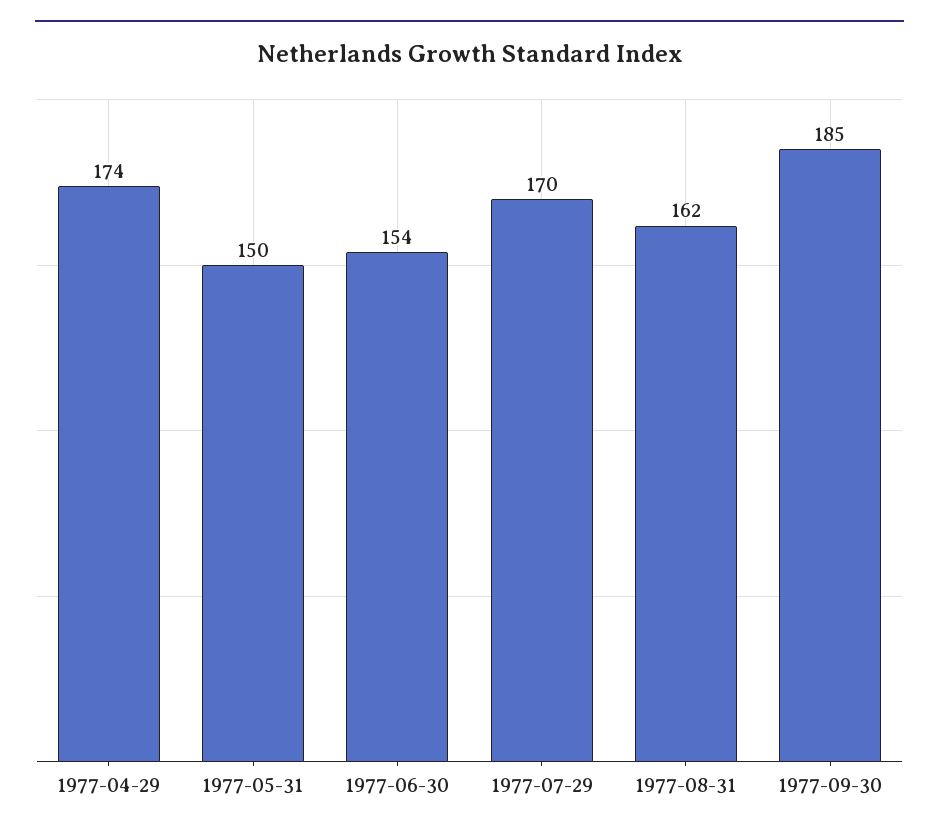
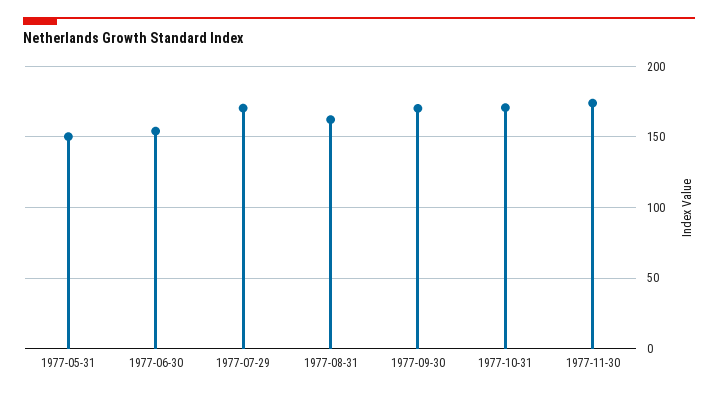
1977-04-29: 174 -> none
1977-09-30: 185 -> 170
1977-10-31: none -> 170
1977-11-30: none -> 175

